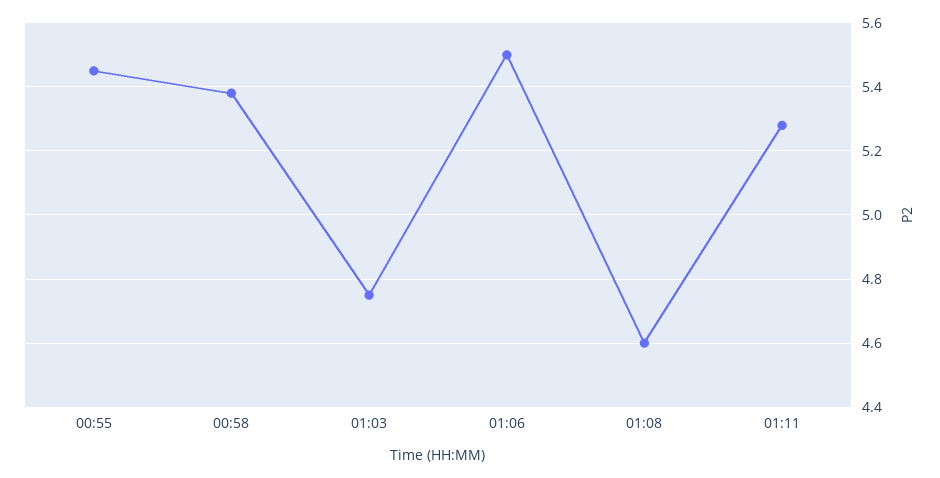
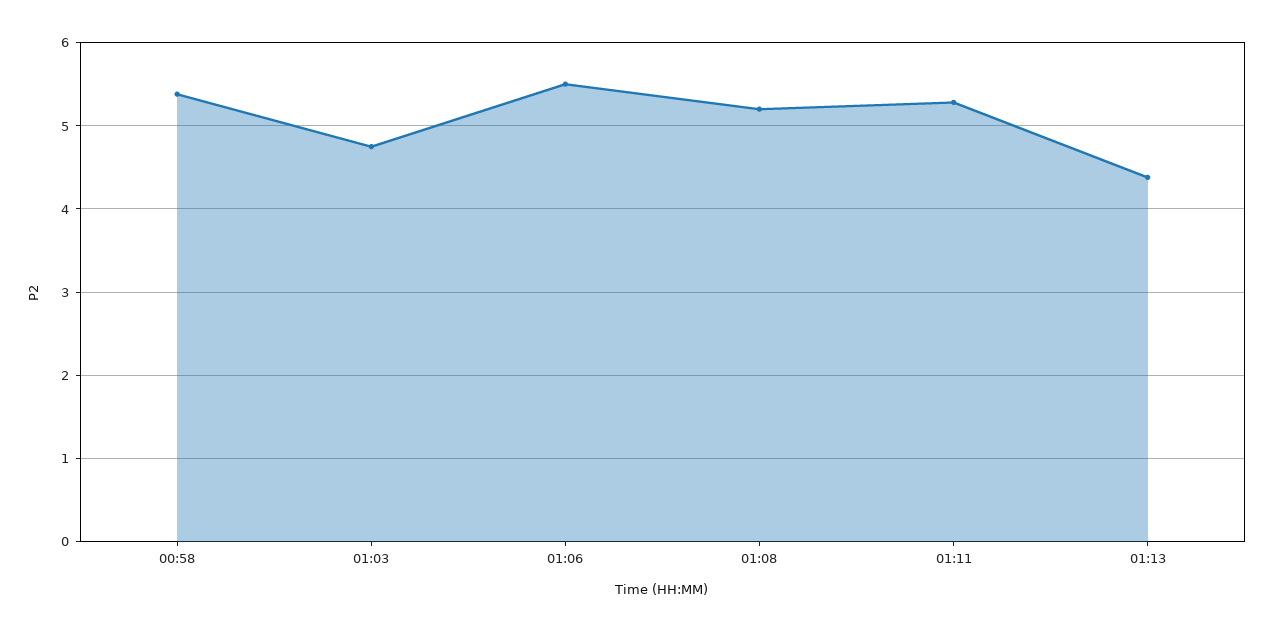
00:55: 5.45 -> none
01:08: 4.6 -> 5.2
01:13: none -> 4.4

